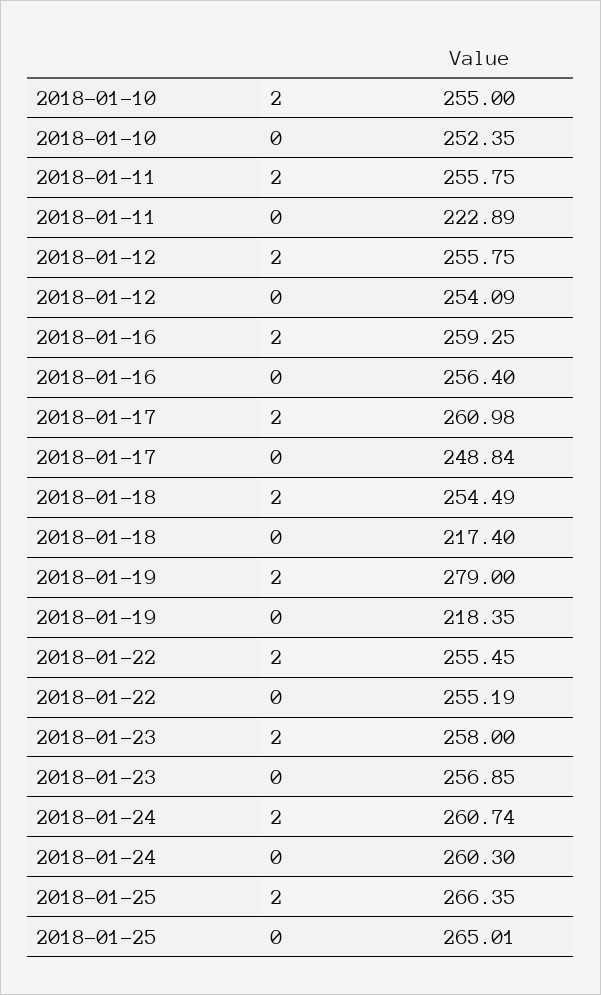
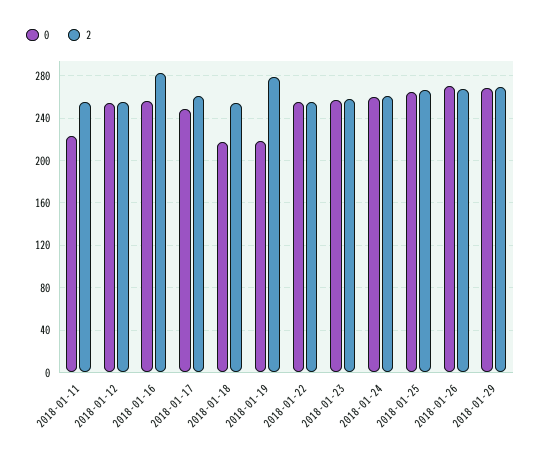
2, 2018-01-10: 255 -> none
0, 2018-01-10: 252.35 -> none
2, 2018-01-16: 259.25 -> 280
0, 2018-01-26: none -> 270
2, 2018-01-26: none -> 270
0, 2018-01-29: none -> 270
2, 2018-01-29: none -> 270

